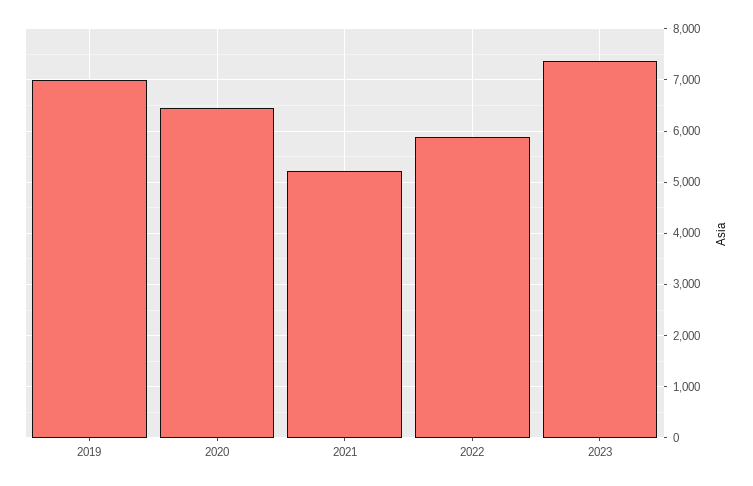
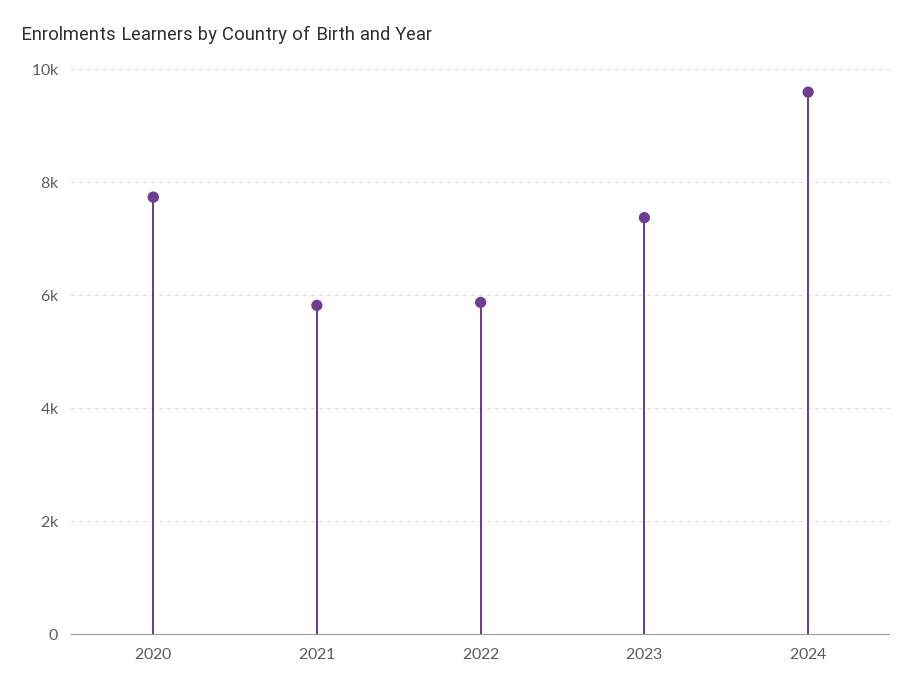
2019: 7000 -> none
2020: 6400 -> 7800
2021: 5200 -> 5800
2024: none -> 9600

